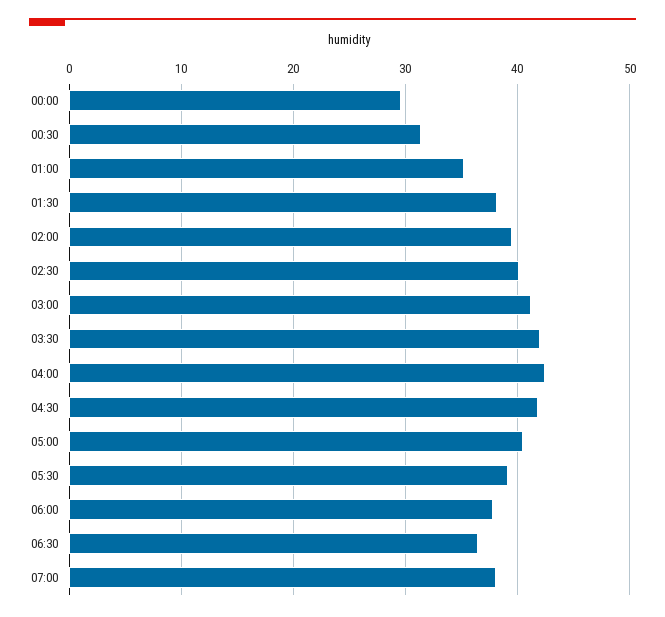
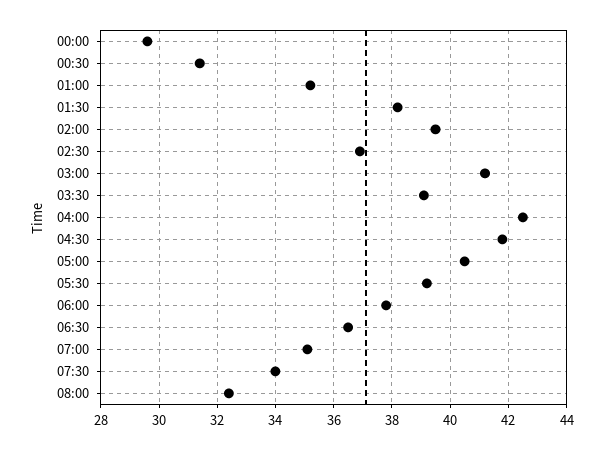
02:30: 40 -> 37
03:30: 42 -> 39
07:00: 38 -> 35
07:30: none -> 34
08:00: none -> 32.5

